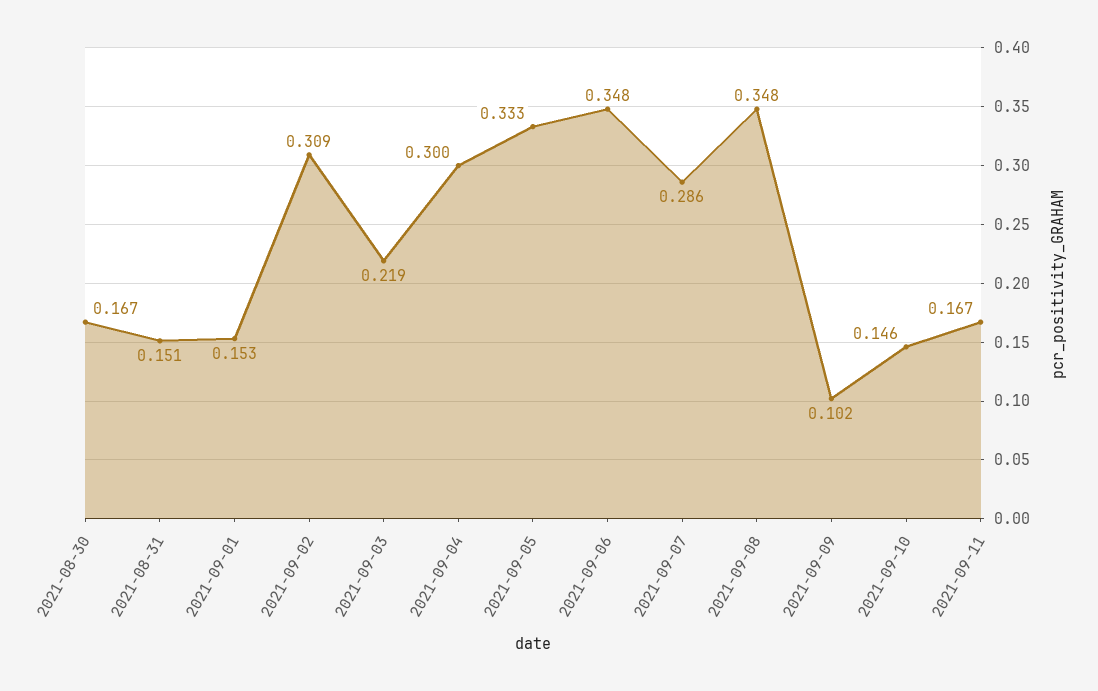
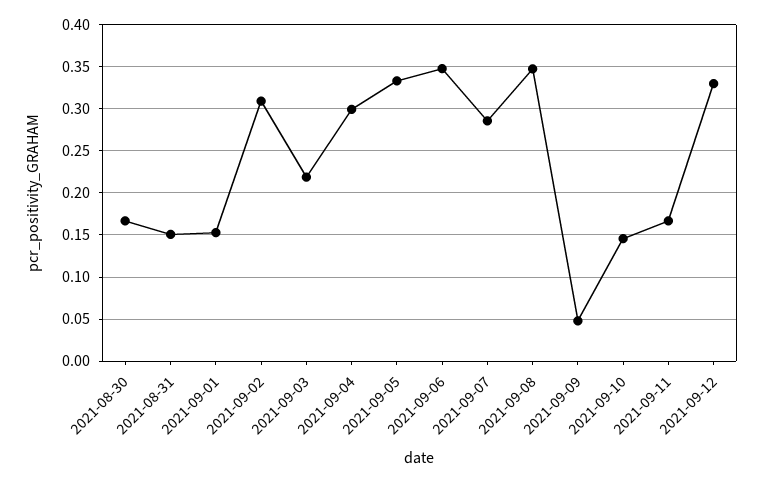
2021-09-09: 0.102 -> 0.05
2021-09-12: none -> 0.33

